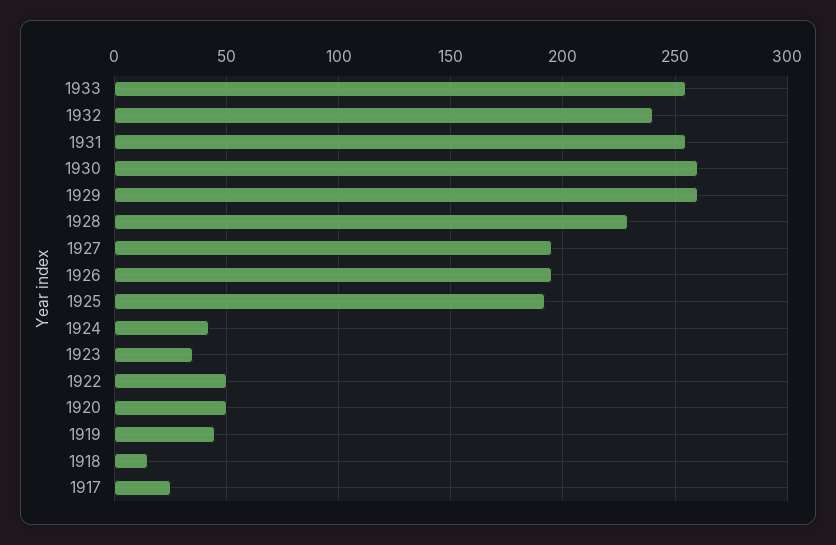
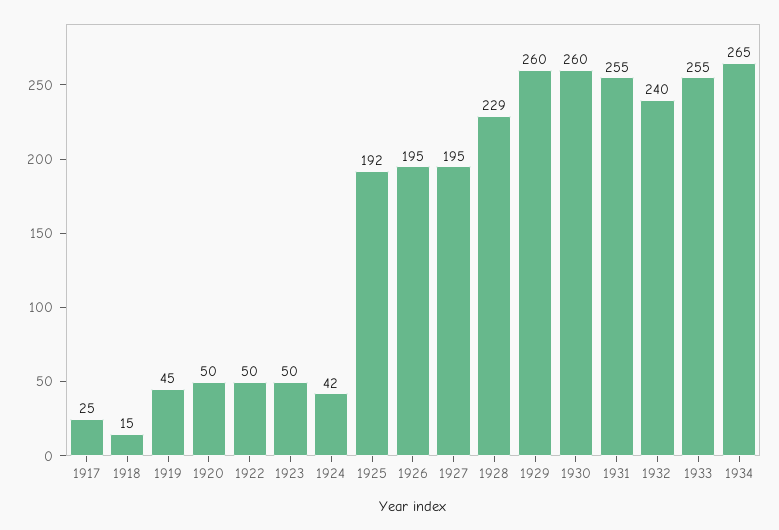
1923: 35 -> 50
1934: none -> 265

